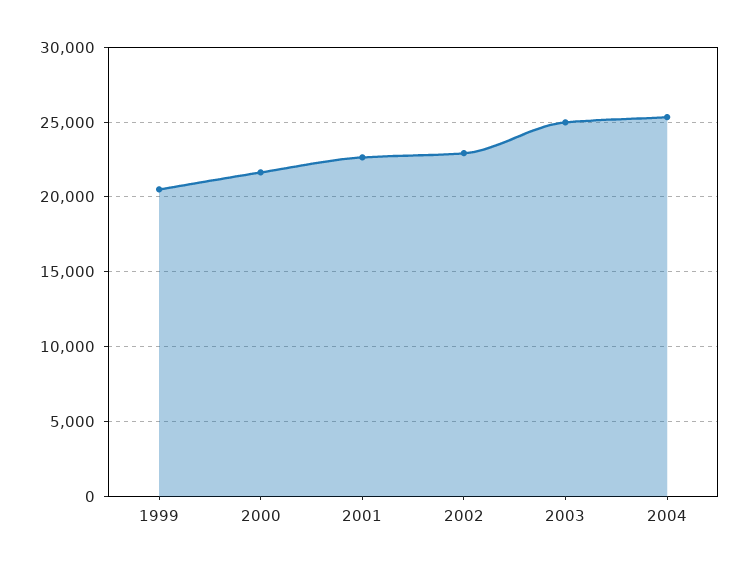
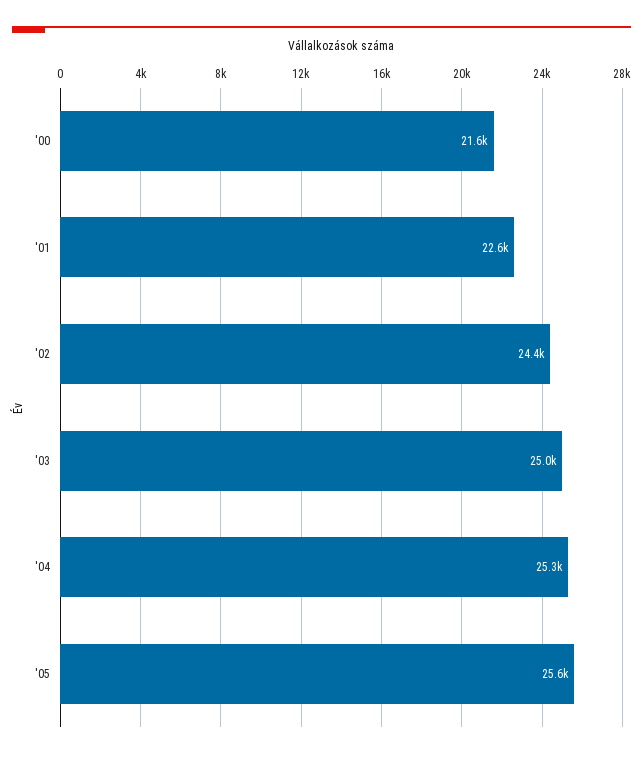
1999: 20500 -> none
2002: 23000 -> 24400
'05: none -> 25600

